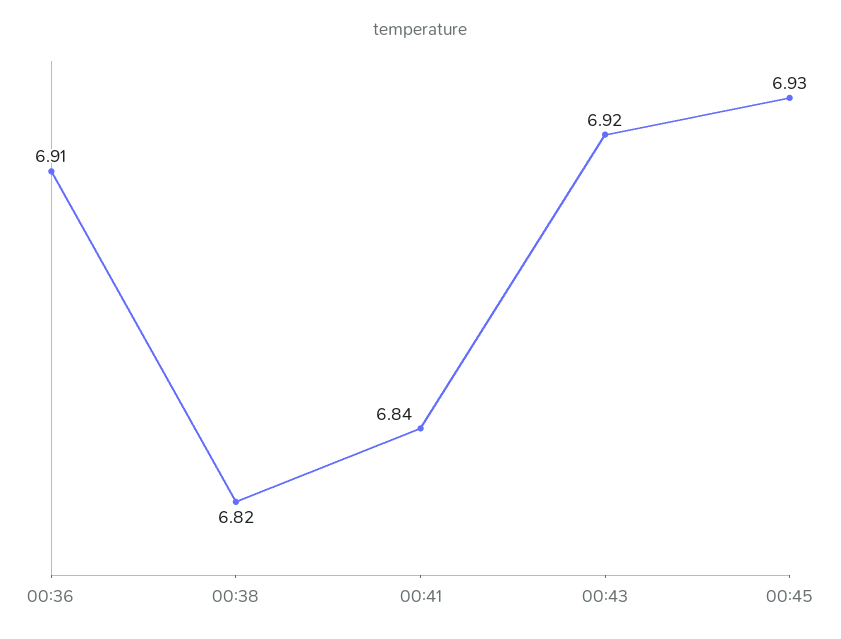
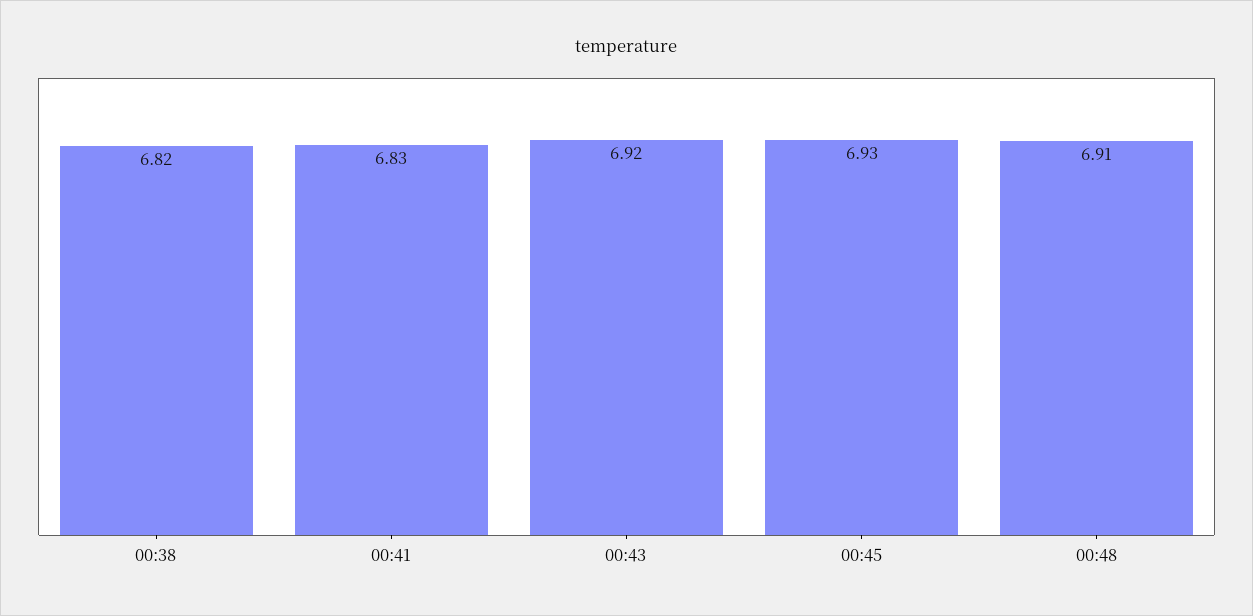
00:36: 6.91 -> none
00:41: 6.84 -> 6.83
00:48: none -> 6.91

